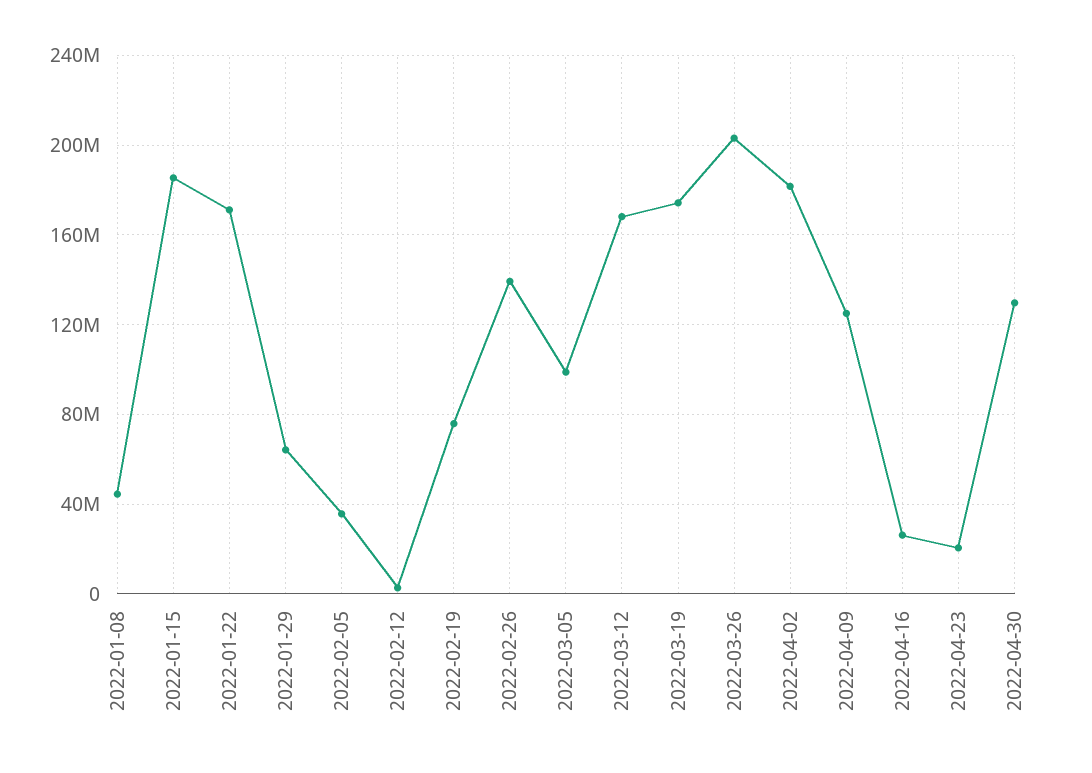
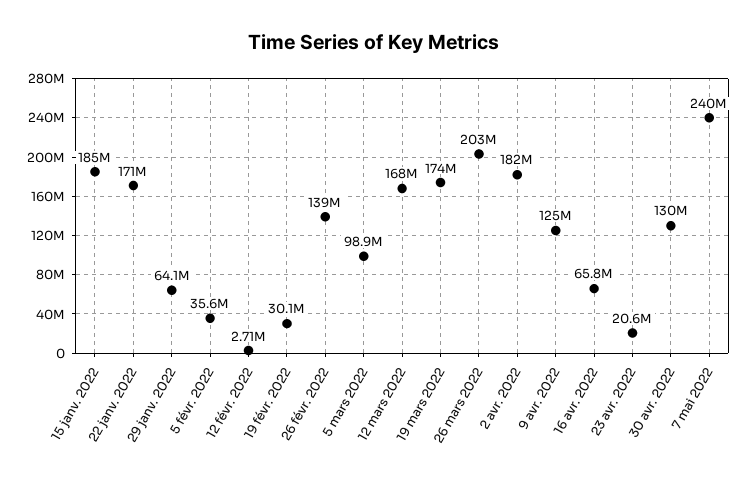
2022-01-08: 45000000 -> none
2022-02-19: 75000000 -> 30100000
2022-04-16: 25000000 -> 65800000
7 mai 2022: none -> 240000000

